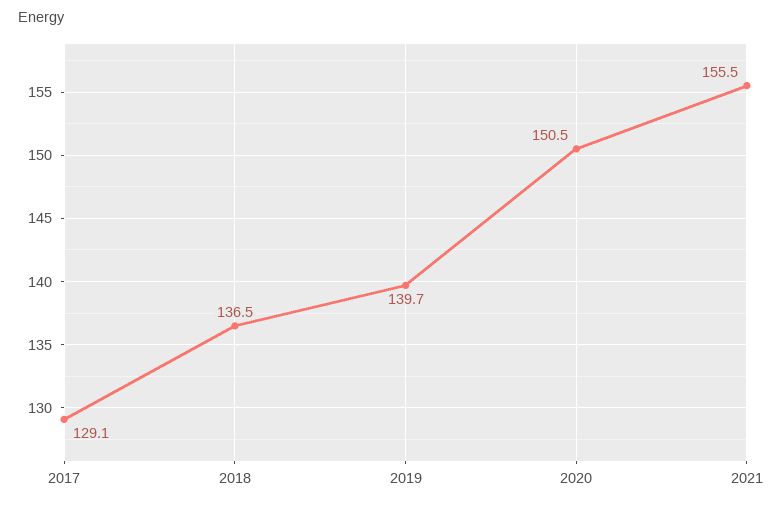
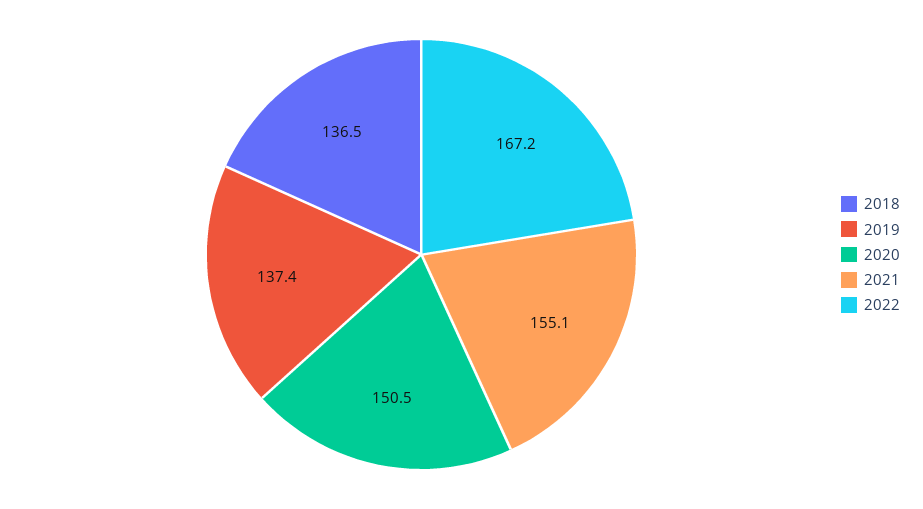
2017: 129.1 -> none
2019: 139.7 -> 137.4
2021: 155.5 -> 155.1
2022: none -> 167.2

